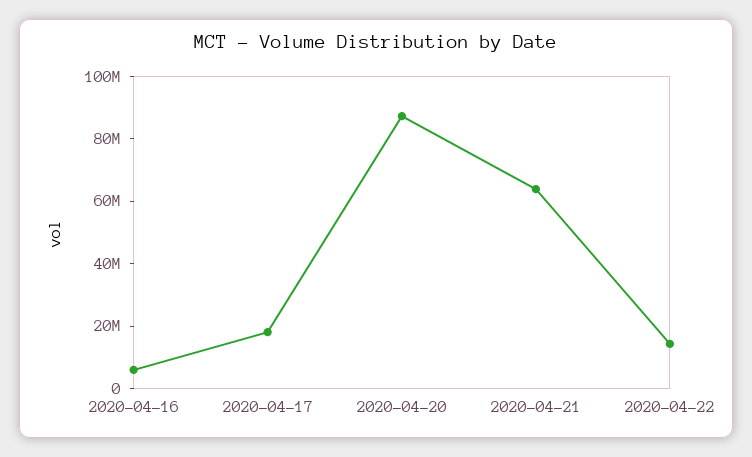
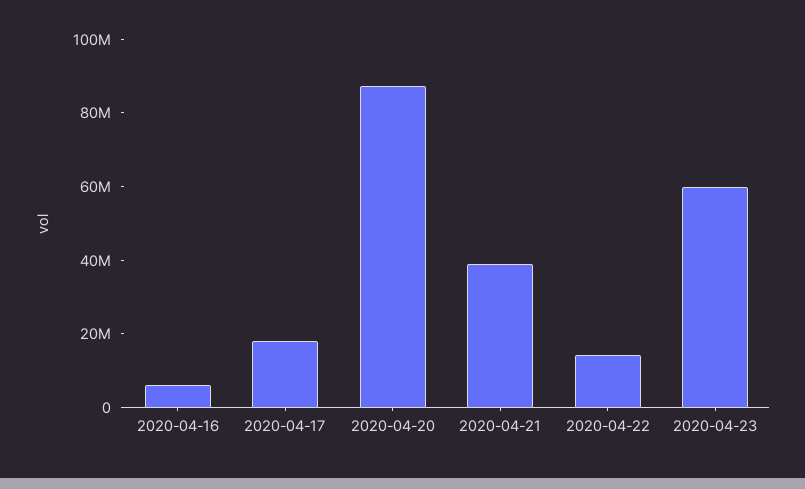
2020-04-21: 65000000 -> 40000000
2020-04-23: none -> 60000000

